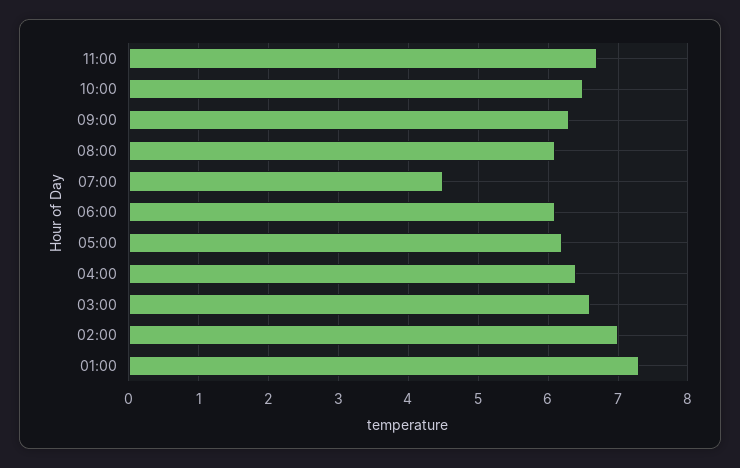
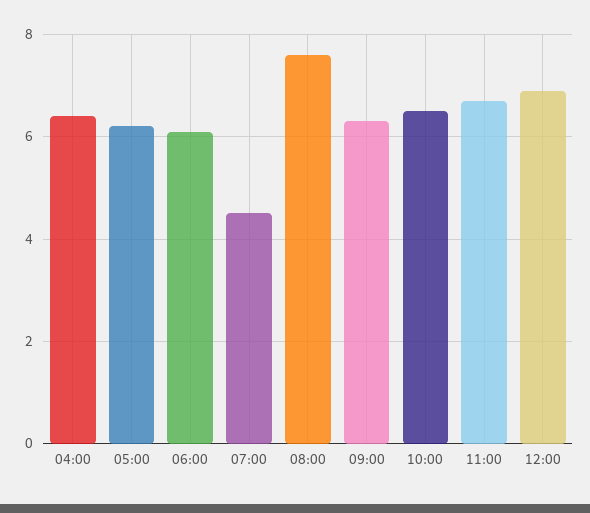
08:00: 6.1 -> 7.5
03:00: 6.6 -> none
02:00: 7 -> none
01:00: 7.3 -> none
12:00: none -> 7

